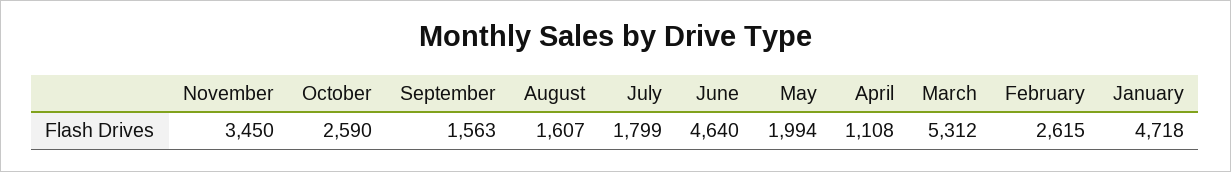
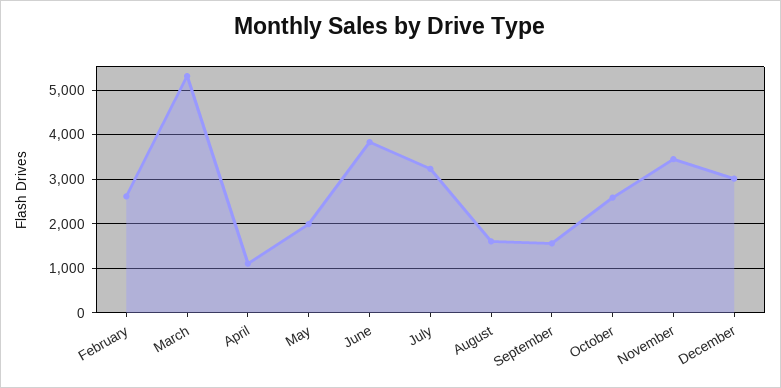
July: 1799 -> 3200
June: 4640 -> 3800
January: 4718 -> none
December: none -> 3000

